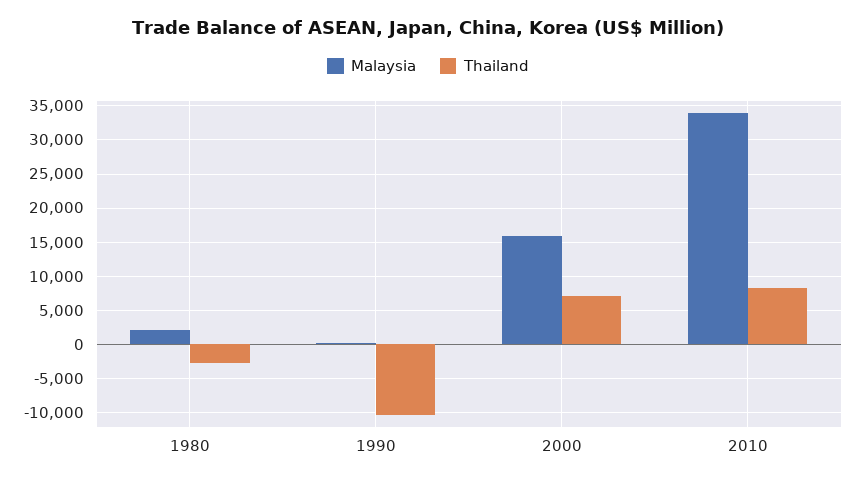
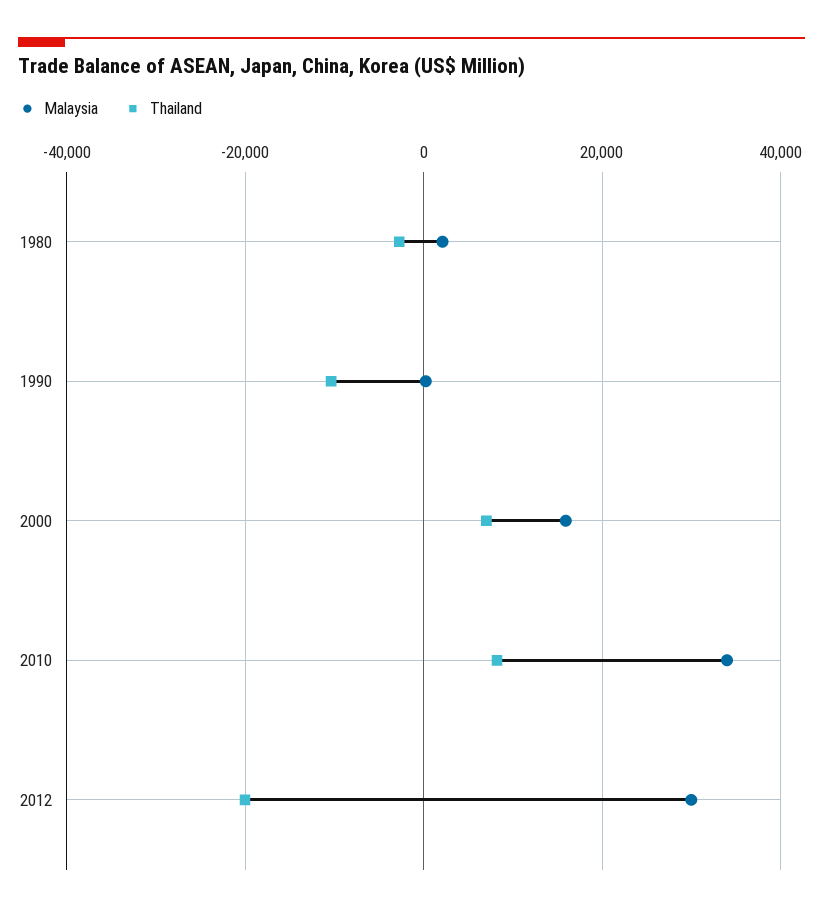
Malaysia, 2012: none -> 30000
Thailand, 2012: none -> -20000

